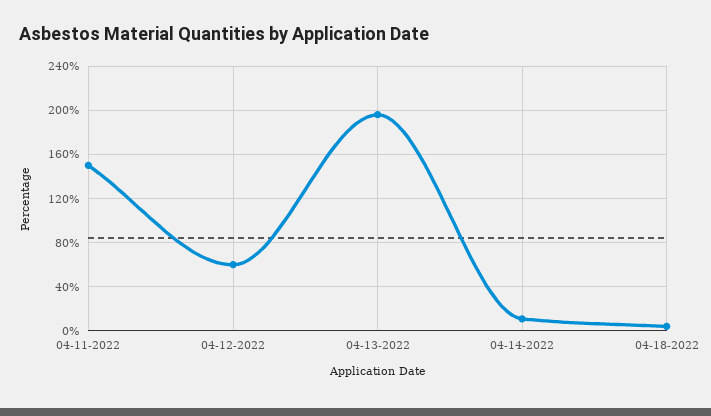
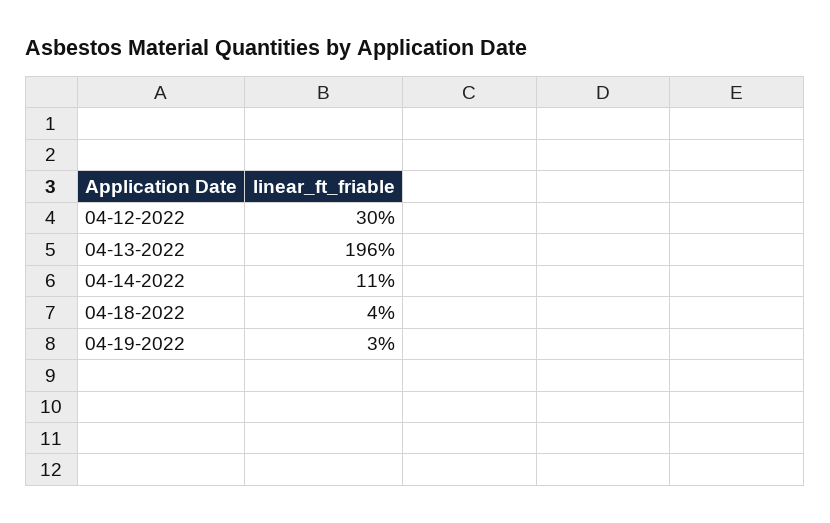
04-11-2022: 150 -> none
04-12-2022: 60 -> 30
04-19-2022: none -> 3

